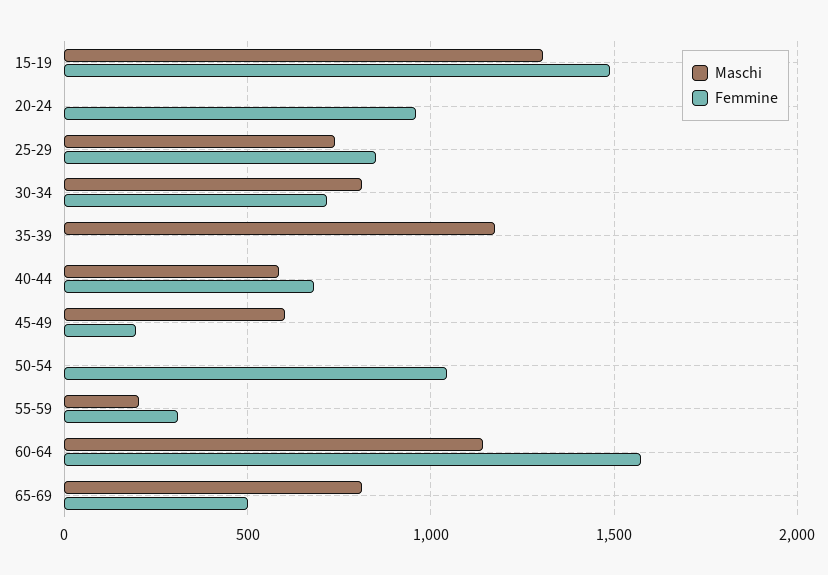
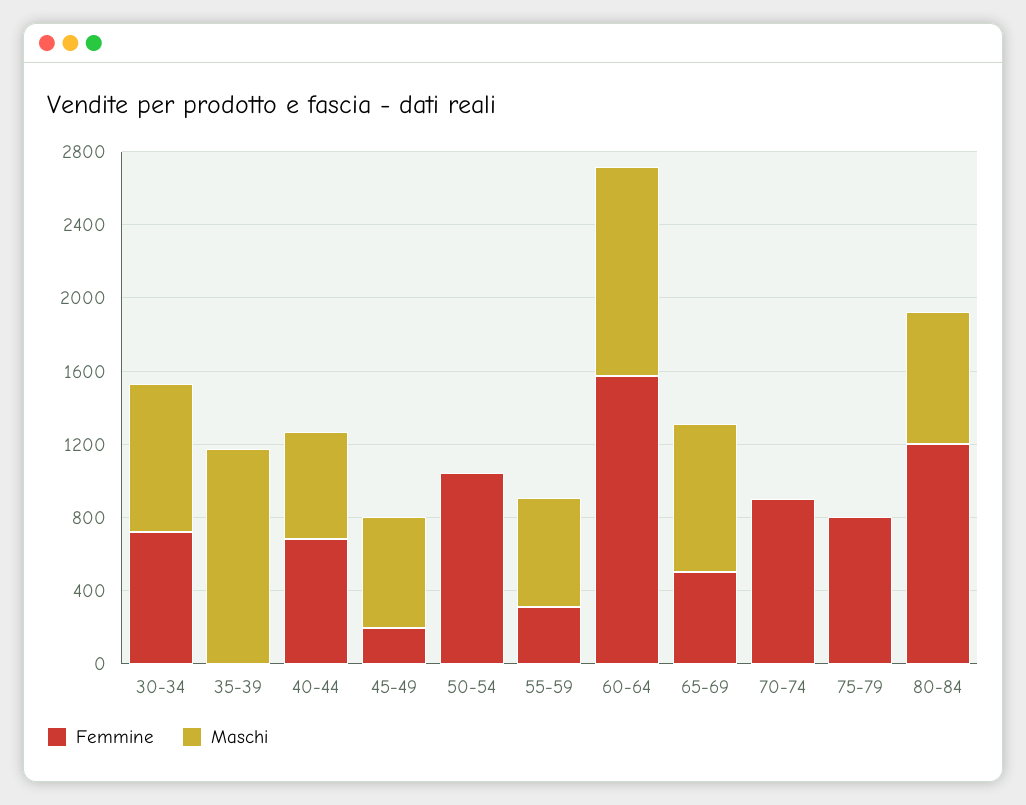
Maschi, 15-19: 1300 -> none
Femmine, 15-19: 1500 -> none
Maschi, 20-24: 0 -> none
Femmine, 20-24: 950 -> none
Maschi, 25-29: 750 -> none
Femmine, 25-29: 850 -> none
Maschi, 55-59: 200 -> 600
Femmine, 70-74: none -> 900
Maschi, 70-74: none -> 0
Femmine, 75-79: none -> 800
Maschi, 75-79: none -> 0
Femmine, 80-84: none -> 1200
Maschi, 80-84: none -> 700

